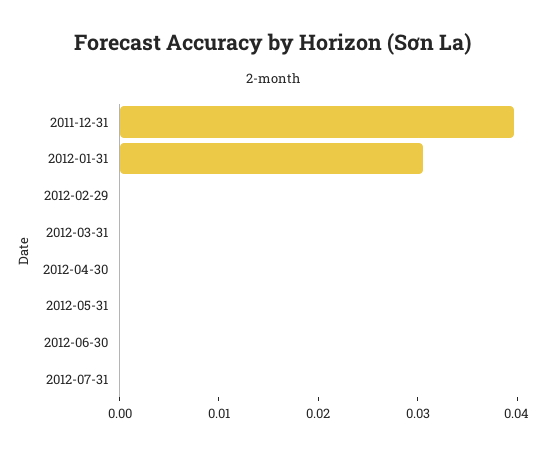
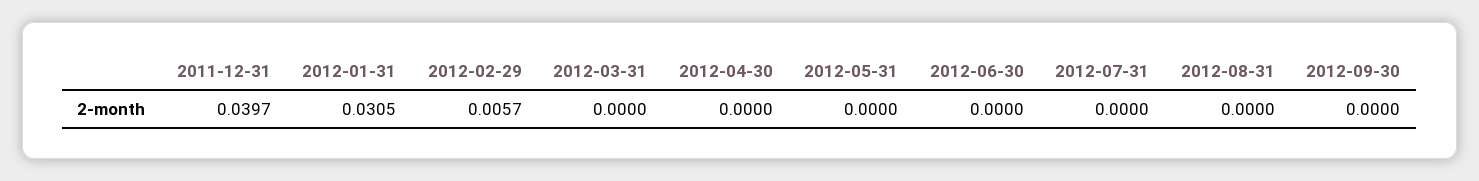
2012-02-29: 0 -> 0.0057
2012-08-31: none -> 0
2012-09-30: none -> 0

